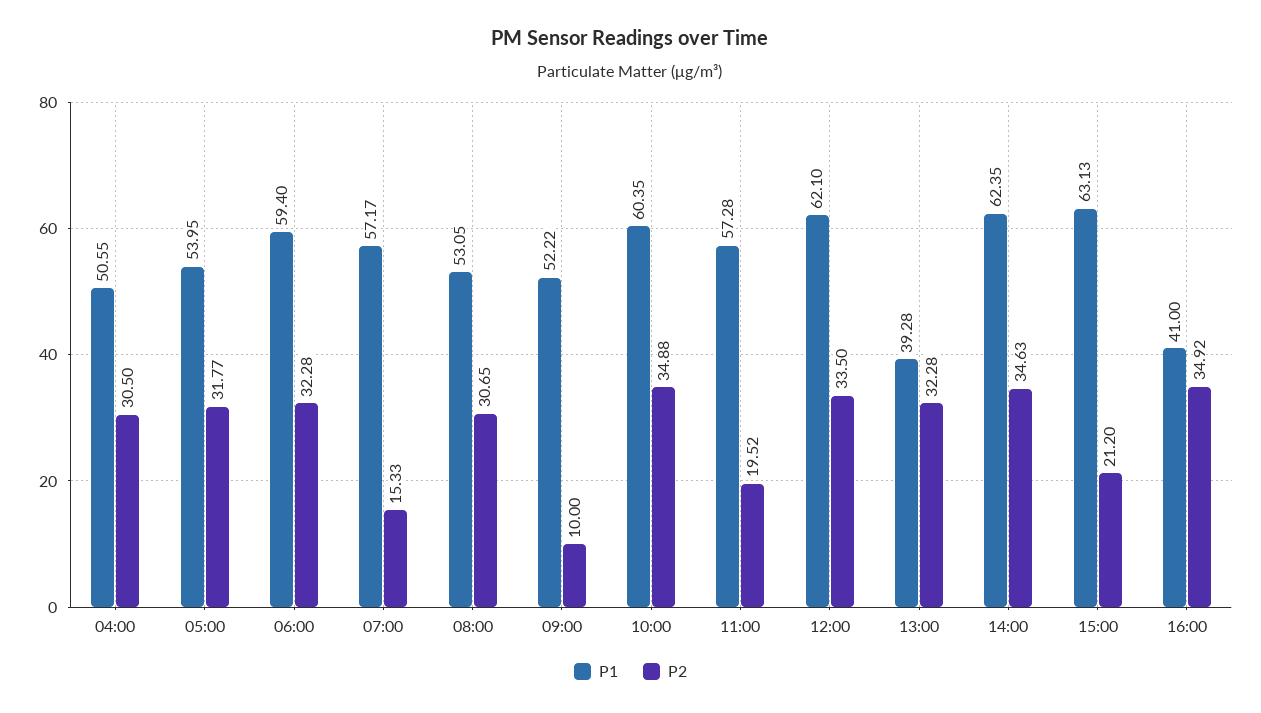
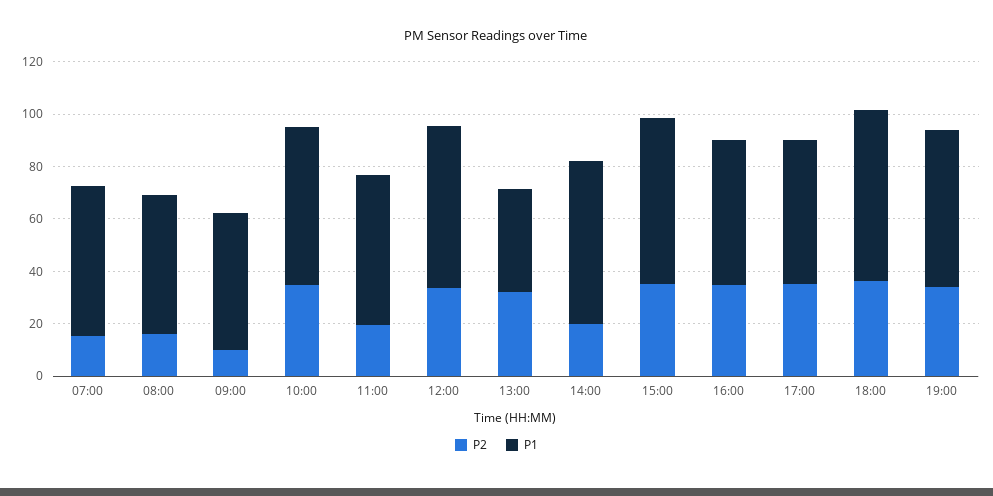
P1, 04:00: 50.55 -> none
P2, 04:00: 30.5 -> none
P1, 05:00: 53.95 -> none
P2, 05:00: 31.77 -> none
P1, 06:00: 59.4 -> none
P2, 06:00: 32.28 -> none
P2, 08:00: 30.65 -> 15
P2, 14:00: 34.63 -> 20
P2, 15:00: 21.2 -> 35
P1, 16:00: 41 -> 55
P2, 17:00: none -> 35
P1, 17:00: none -> 55
P2, 18:00: none -> 35
P1, 18:00: none -> 65
P2, 19:00: none -> 35
P1, 19:00: none -> 60

